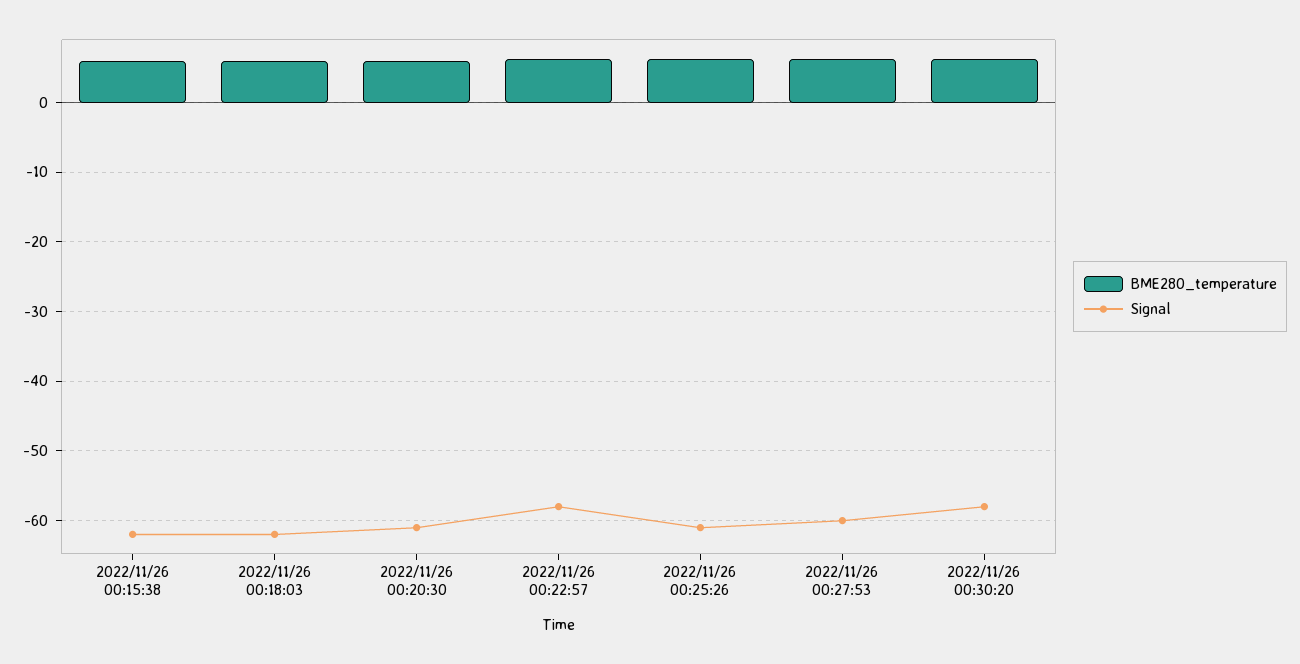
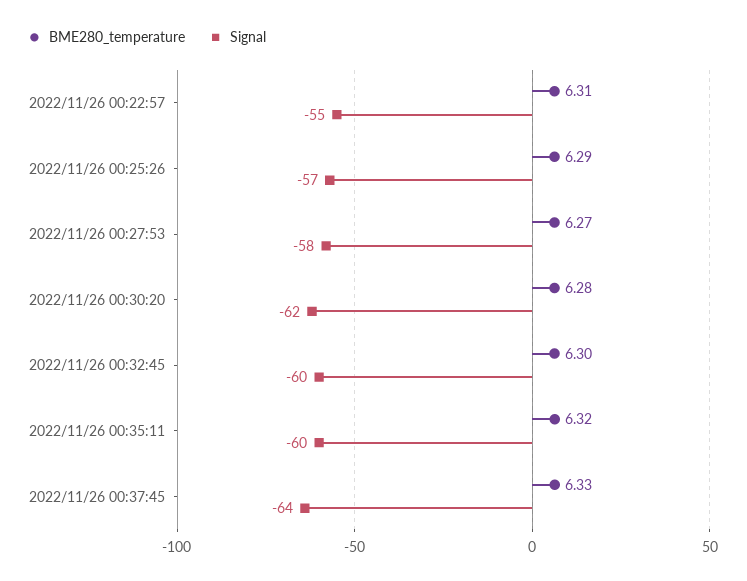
BME280_temperature, 2022/11/26 00:15:38: 6 -> none
Signal, 2022/11/26 00:15:38: -62 -> none
BME280_temperature, 2022/11/26 00:18:03: 6 -> none
Signal, 2022/11/26 00:18:03: -62 -> none
BME280_temperature, 2022/11/26 00:20:30: 6 -> none
Signal, 2022/11/26 00:20:30: -61 -> none
Signal, 2022/11/26 00:22:57: -58 -> -55
Signal, 2022/11/26 00:25:26: -61 -> -57
Signal, 2022/11/26 00:27:53: -60 -> -58
Signal, 2022/11/26 00:30:20: -58 -> -62
BME280_temperature, 2022/11/26 00:32:45: none -> 6.3
Signal, 2022/11/26 00:32:45: none -> -60
BME280_temperature, 2022/11/26 00:35:11: none -> 6.32
Signal, 2022/11/26 00:35:11: none -> -60
BME280_temperature, 2022/11/26 00:37:45: none -> 6.33
Signal, 2022/11/26 00:37:45: none -> -64

